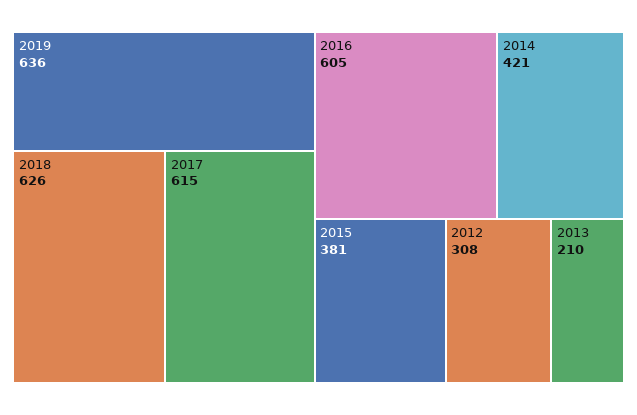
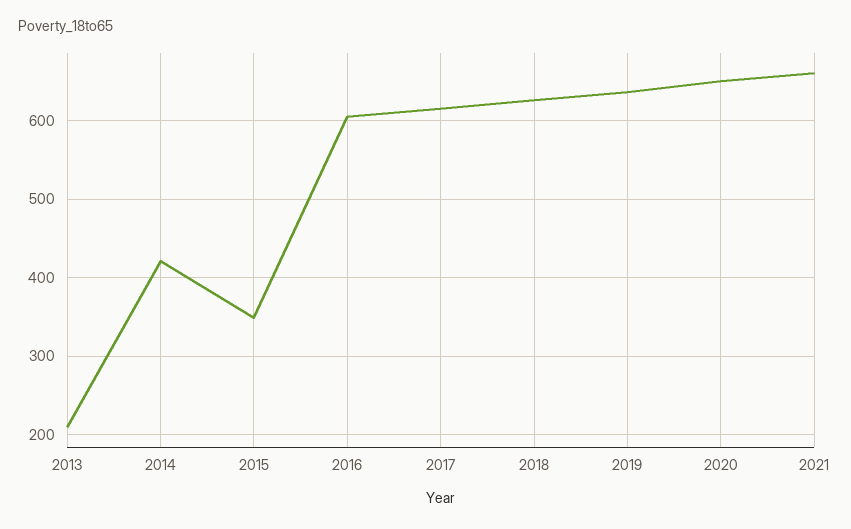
2015: 381 -> 350
2012: 308 -> none
2020: none -> 650
2021: none -> 660

